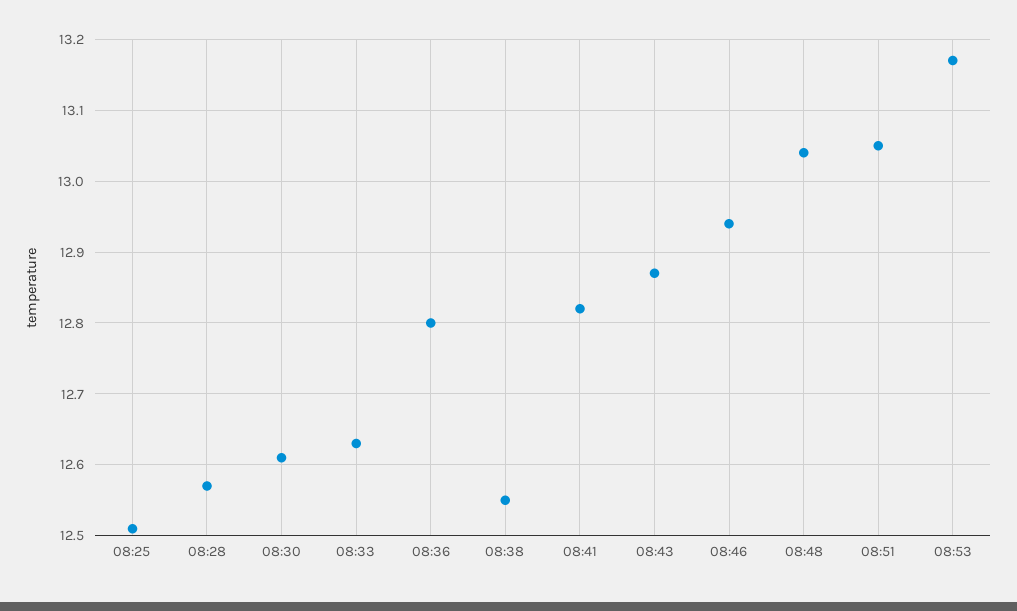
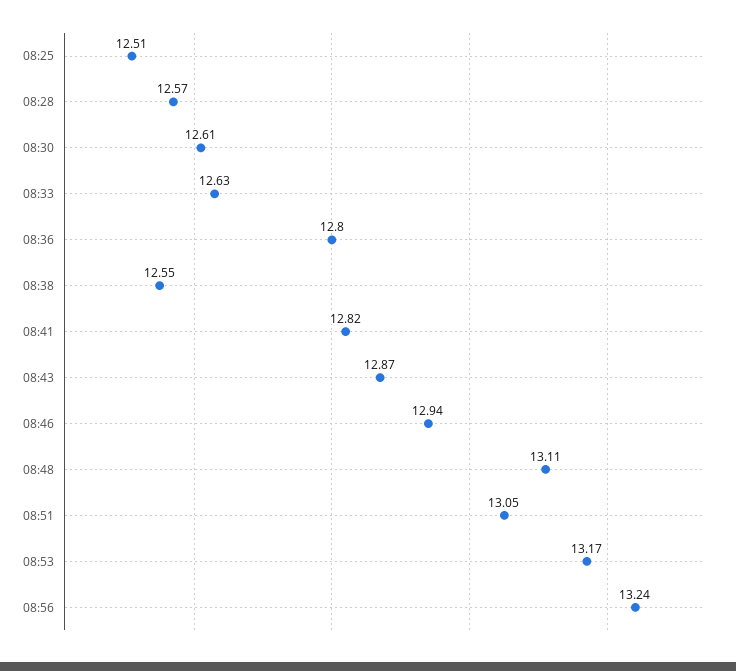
08:48: 13.04 -> 13.11
08:56: none -> 13.24

